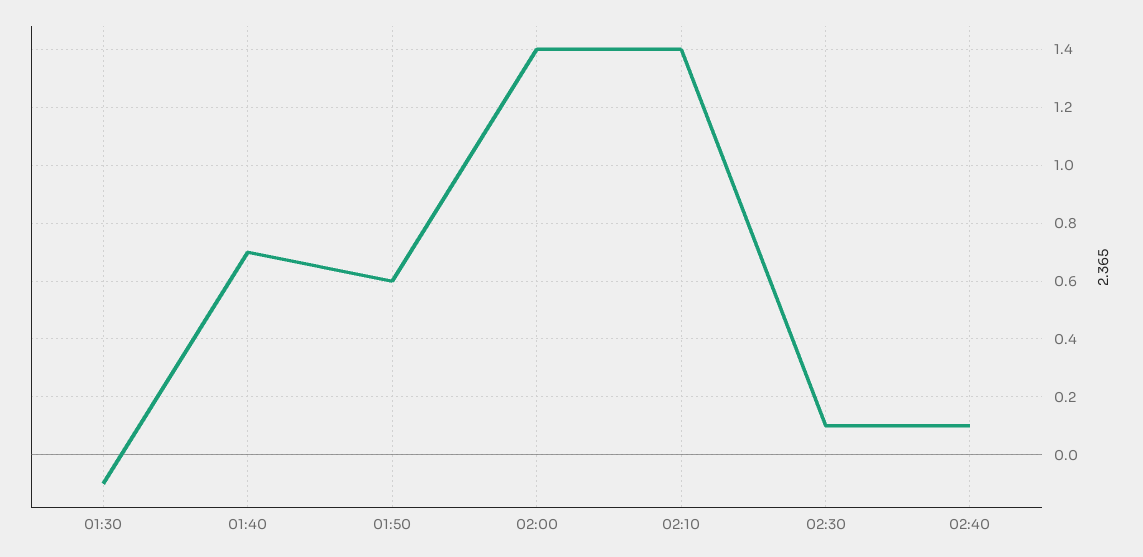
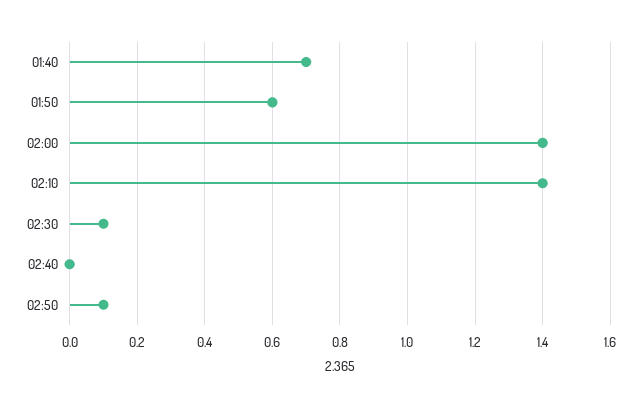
01:30: -0.1 -> none
02:40: 0.1 -> 0
02:50: none -> 0.1

